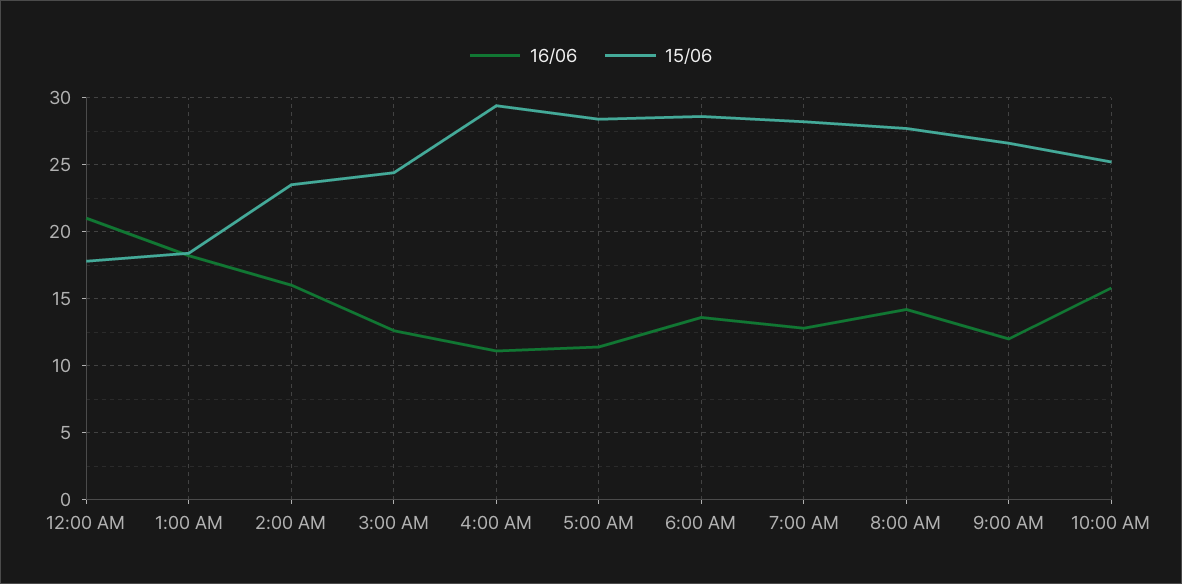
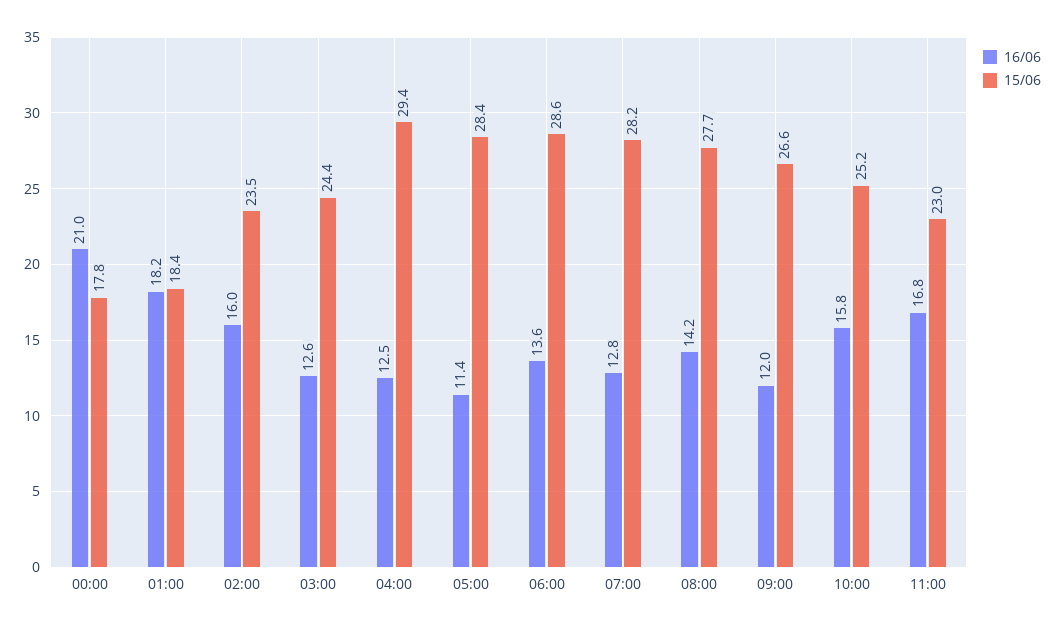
16/06, 4:00 AM: 11 -> 12.5
16/06, 11:00: none -> 16.8
15/06, 11:00: none -> 23

